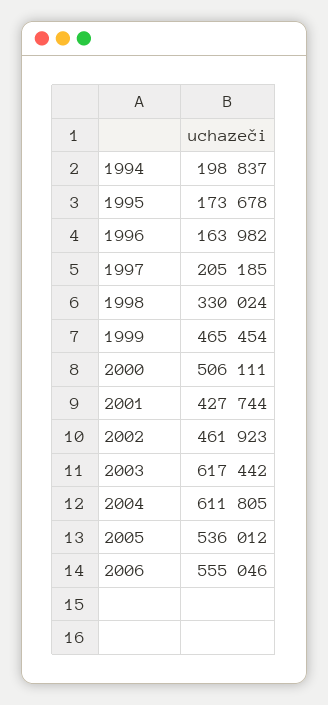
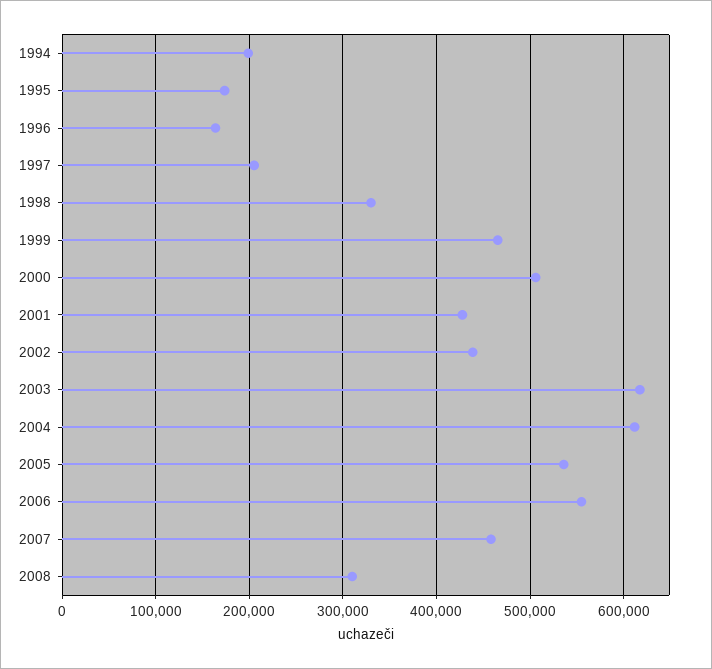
2002: 461923 -> 440000
2007: none -> 460000
2008: none -> 310000

